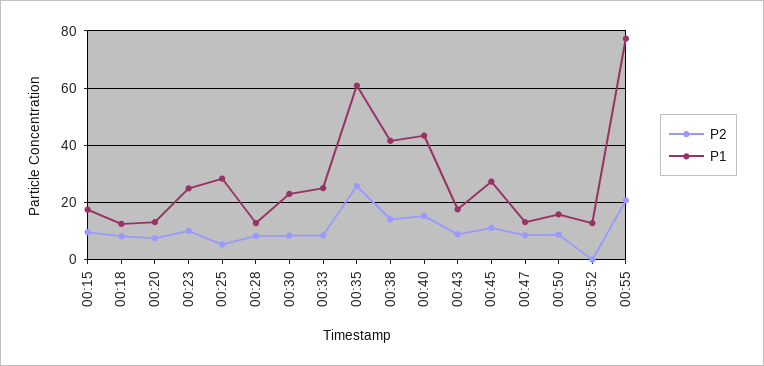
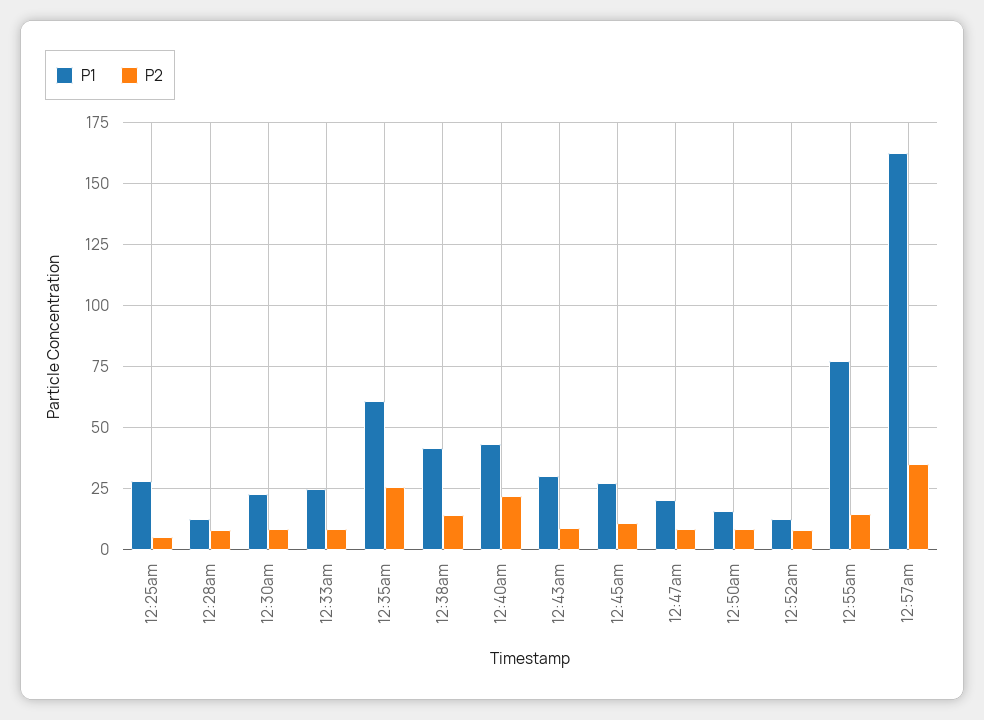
P2, 00:15: 10 -> none
P1, 00:15: 17.5 -> none
P2, 00:18: 7.5 -> none
P1, 00:18: 12.5 -> none
P2, 00:20: 7.5 -> none
P1, 00:20: 12.5 -> none
P2, 00:23: 10 -> none
P1, 00:23: 25 -> none
P2, 00:40: 15 -> 22.5
P1, 00:43: 17.5 -> 30
P1, 00:47: 12.5 -> 20
P2, 00:52: 0 -> 7.5
P2, 00:55: 20 -> 15
P1, 12:57am: none -> 162.5
P2, 12:57am: none -> 35

